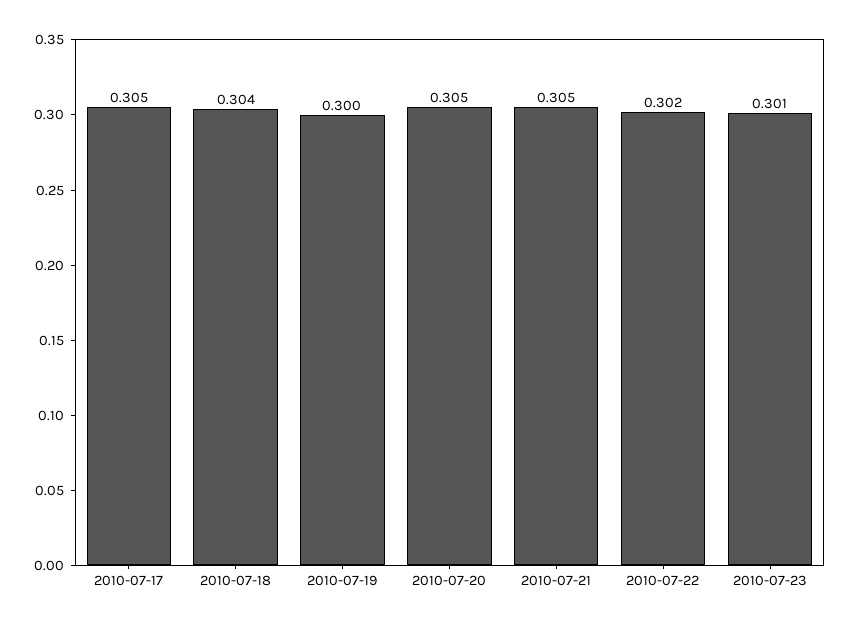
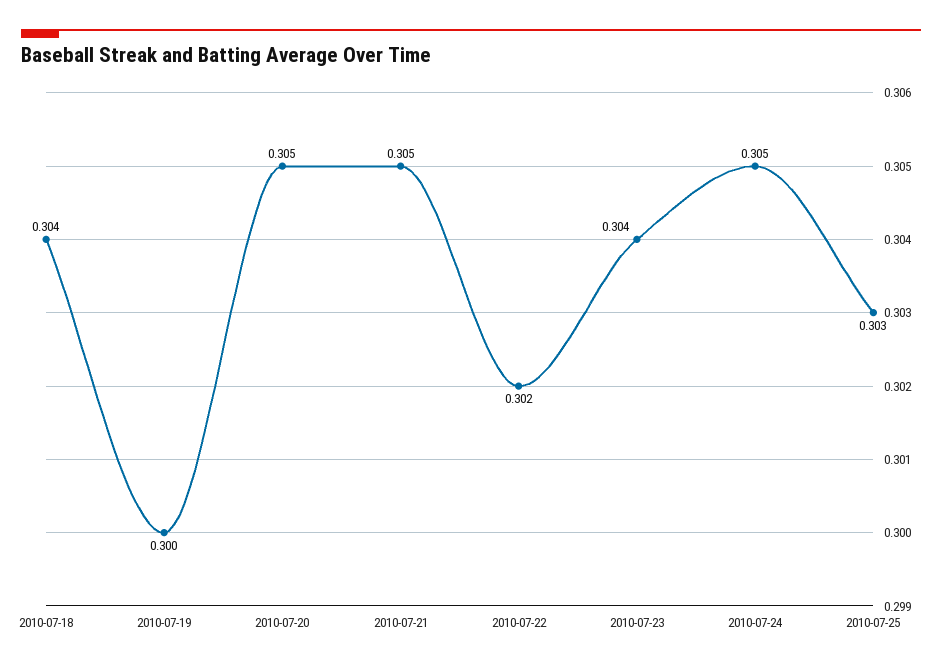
2010-07-17: 0.305 -> none
2010-07-23: 0.301 -> 0.304
2010-07-24: none -> 0.305
2010-07-25: none -> 0.303

